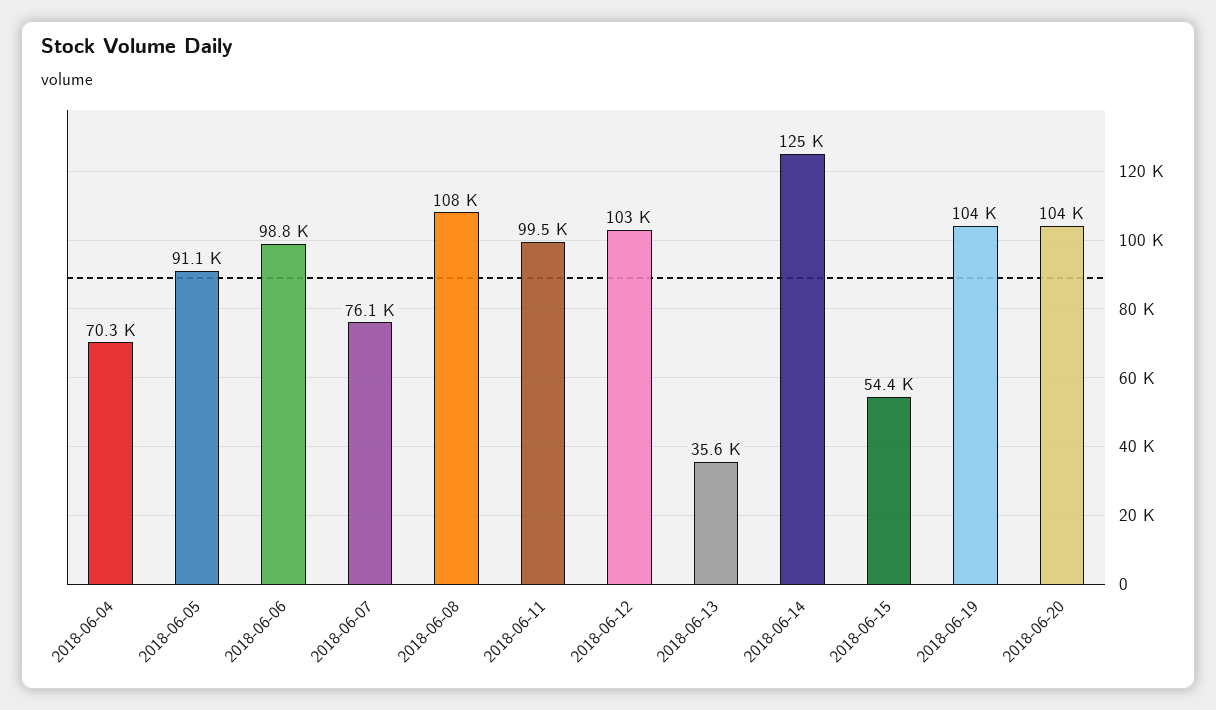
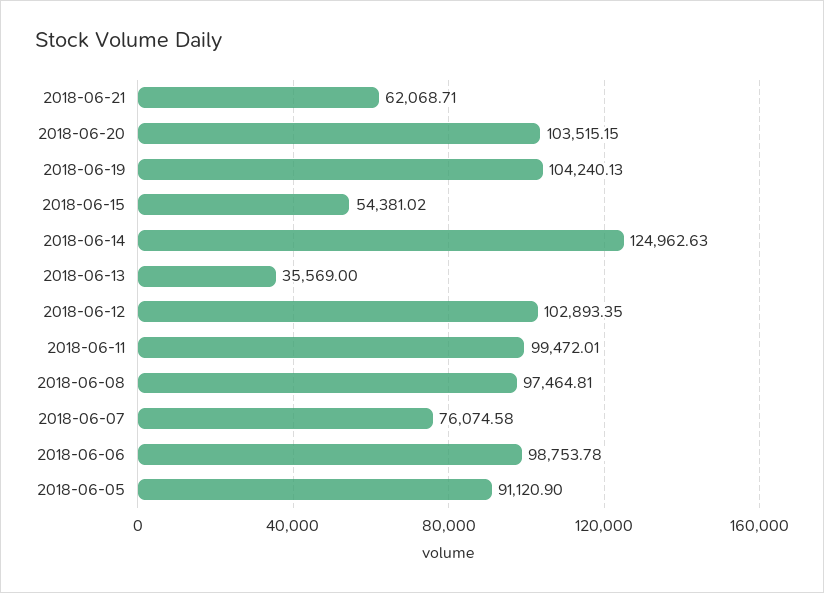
2018-06-04: 70300 -> none
2018-06-08: 108000 -> 97464.81
2018-06-21: none -> 62068.71

